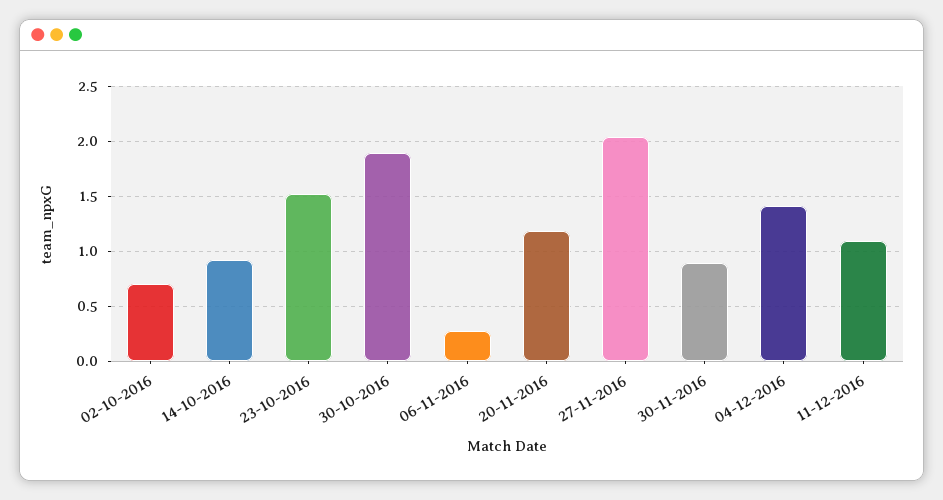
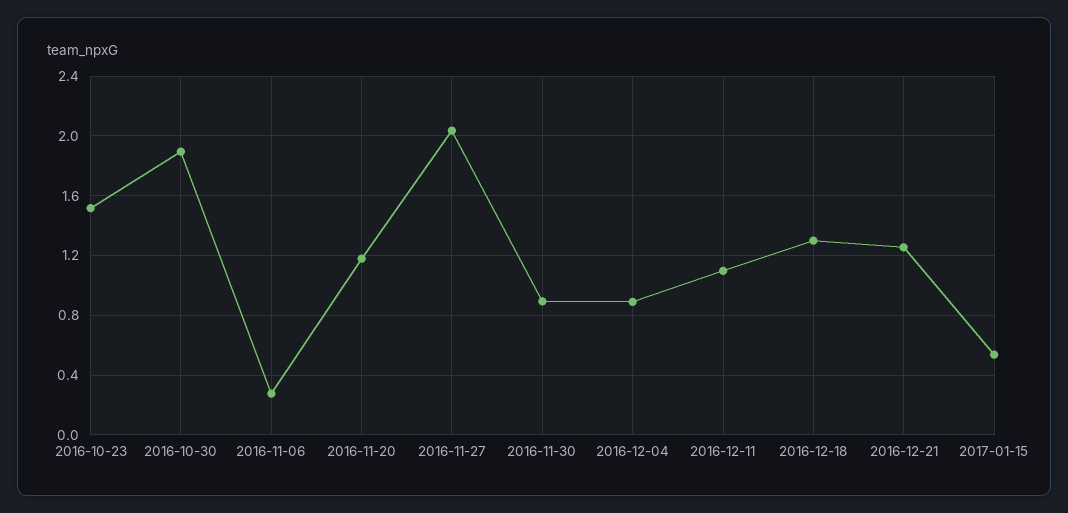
02-10-2016: 0.7 -> none
14-10-2016: 0.9 -> none
04-12-2016: 1.4 -> 0.9
2016-12-18: none -> 1.3
2016-12-21: none -> 1.25
2017-01-15: none -> 0.55

